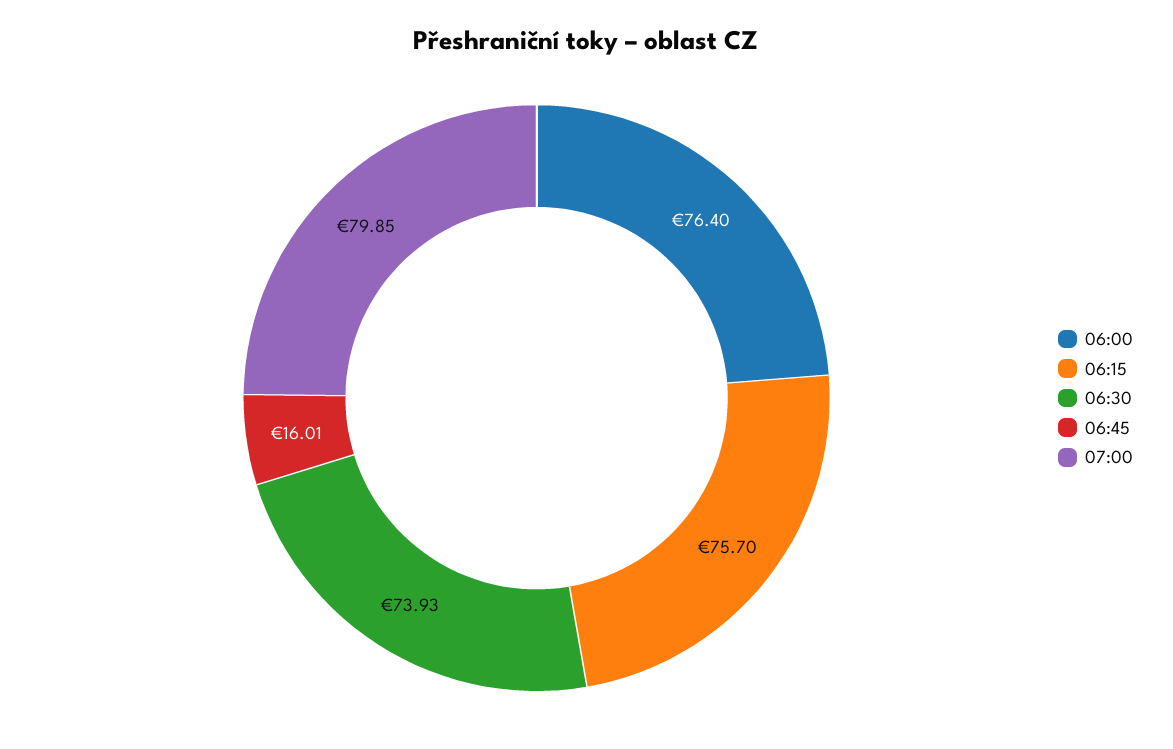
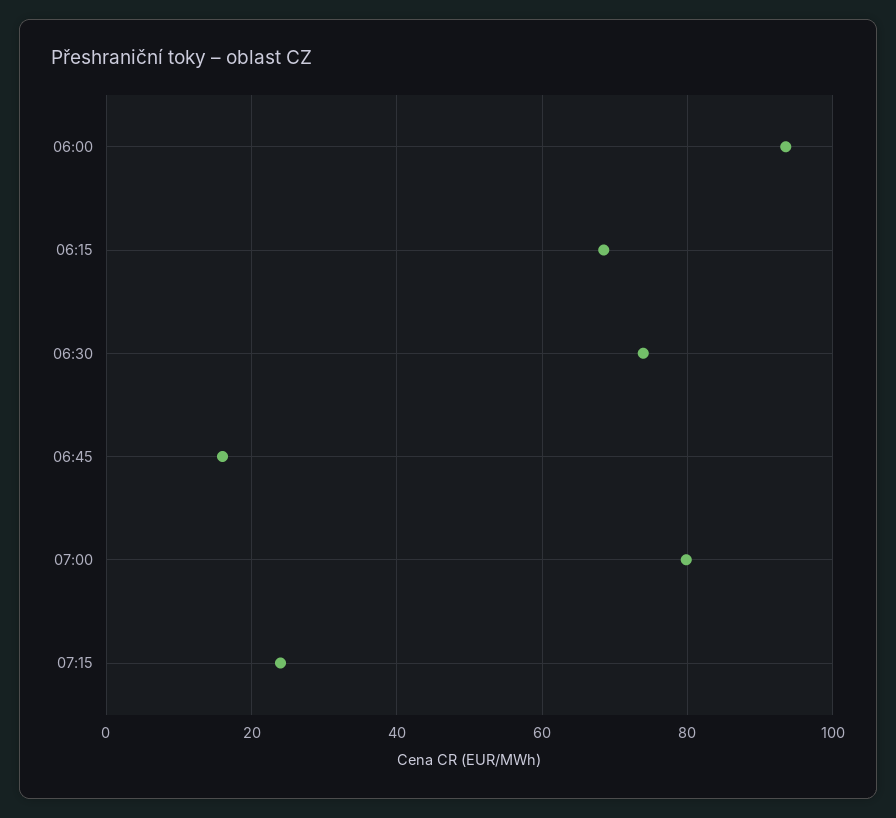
06:00: 76.4 -> 94
06:15: 75.7 -> 68
07:15: none -> 24

